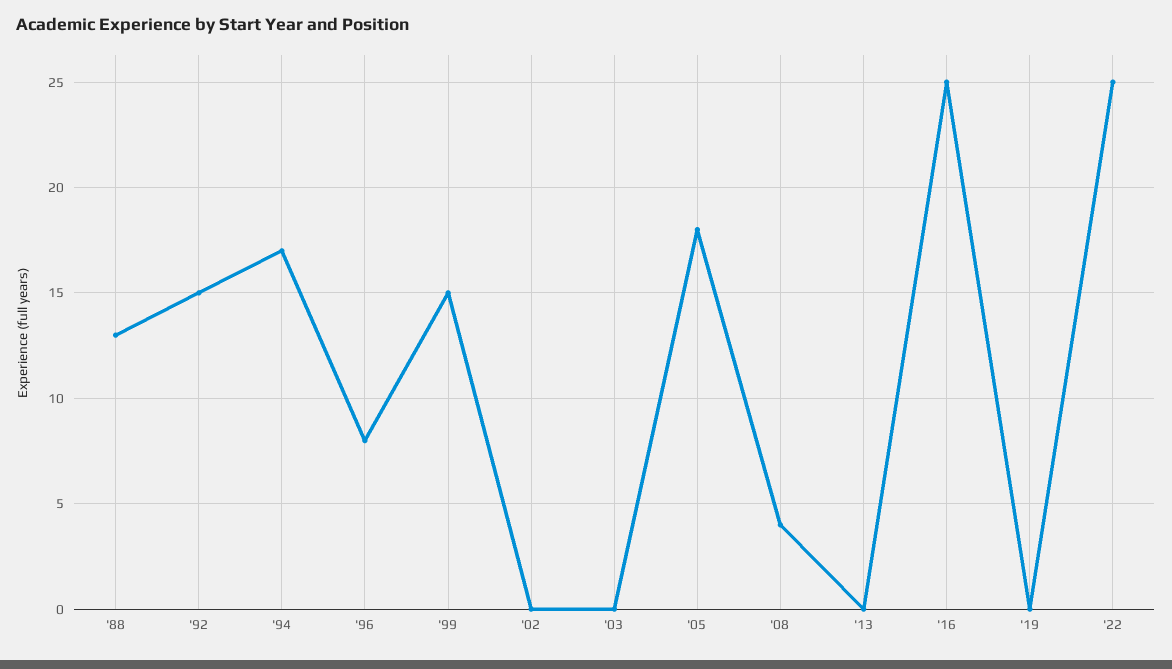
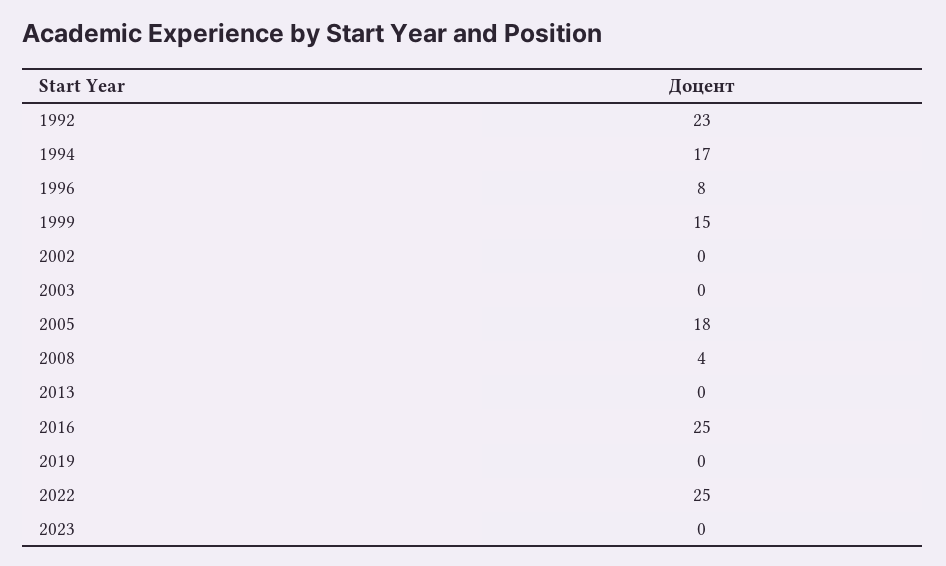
'88: 13 -> none
'92: 15 -> 23
2023: none -> 0

